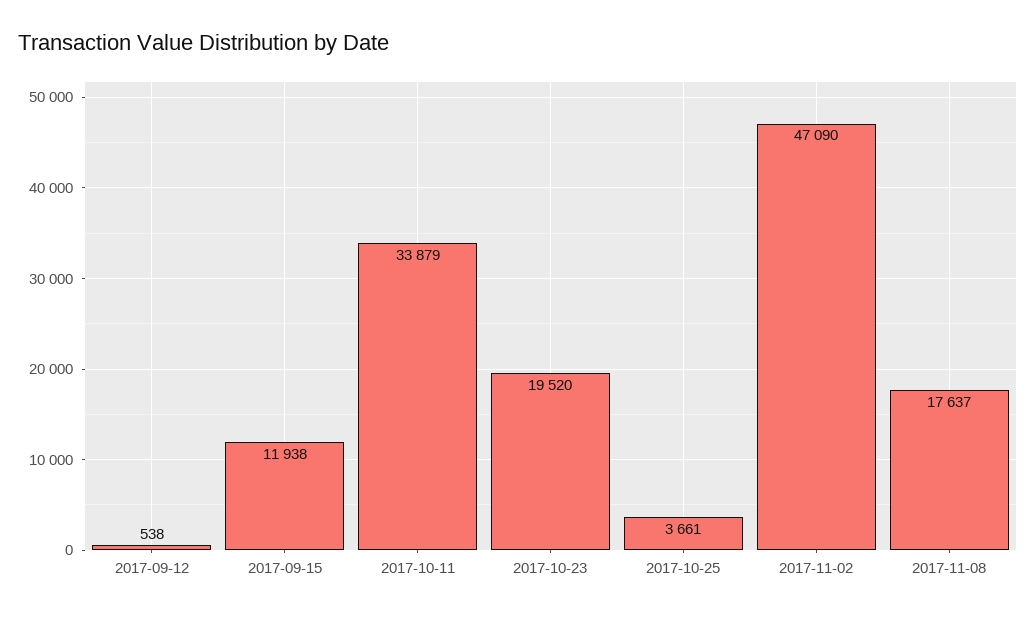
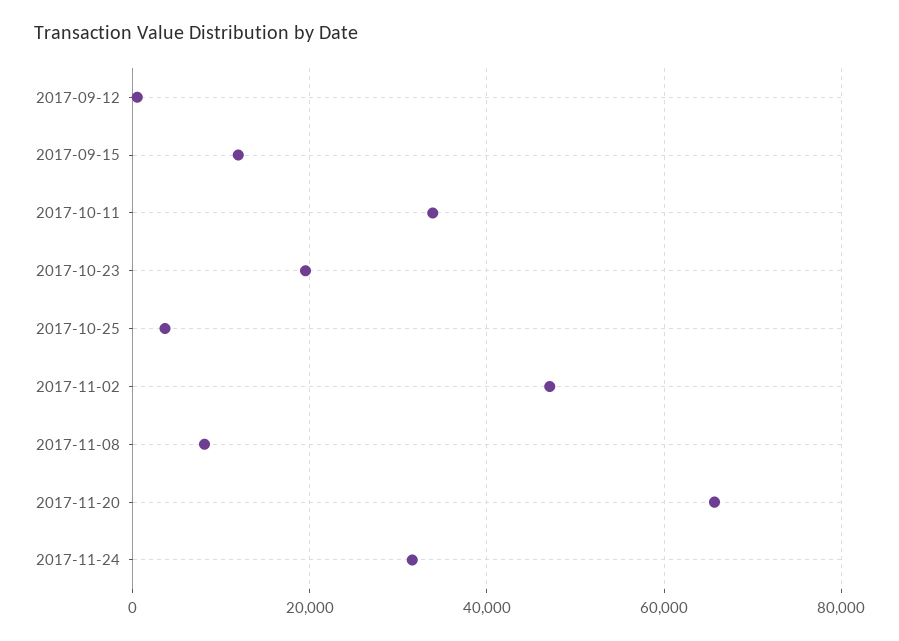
2017-11-08: 17637 -> 8000
2017-11-20: none -> 66000
2017-11-24: none -> 32000

